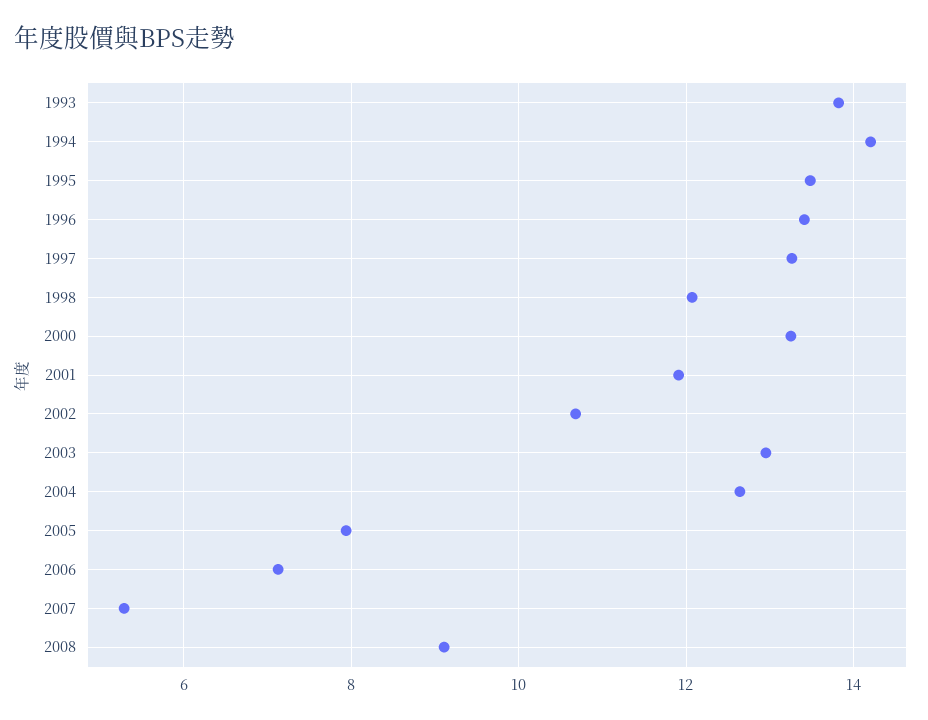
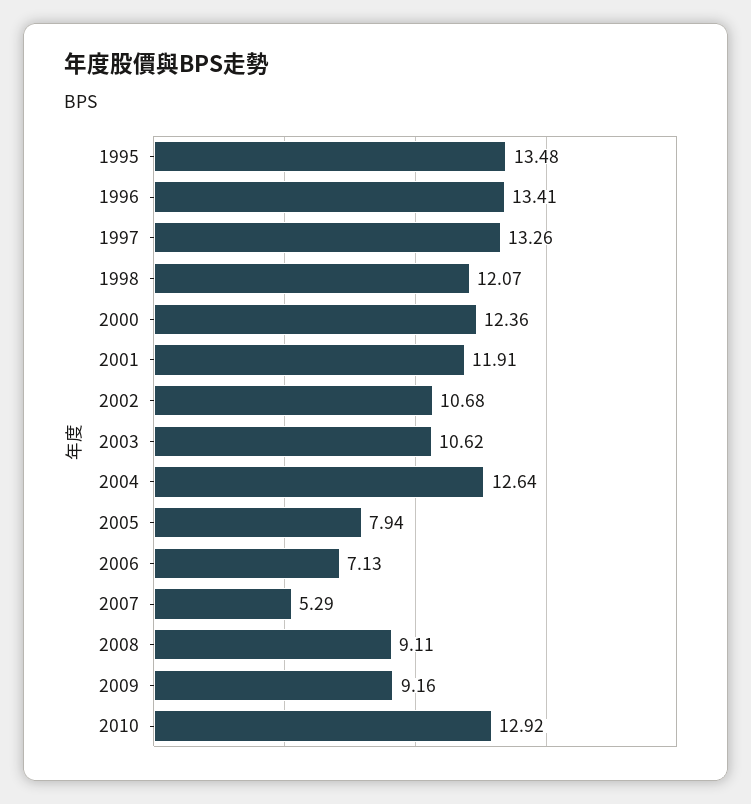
1993: 13.8 -> none
1994: 14.2 -> none
2000: 13.2 -> 12.36
2003: 13 -> 10.62
2009: none -> 9.16
2010: none -> 12.92

